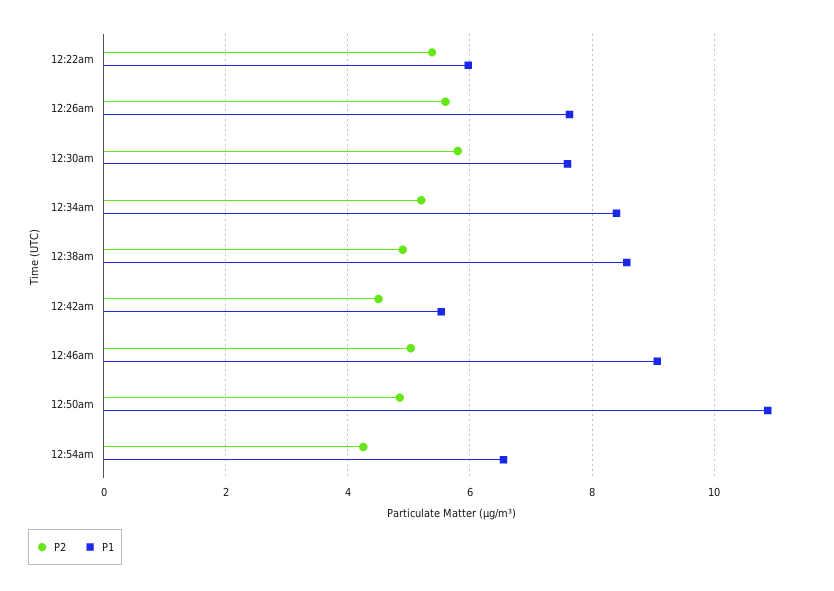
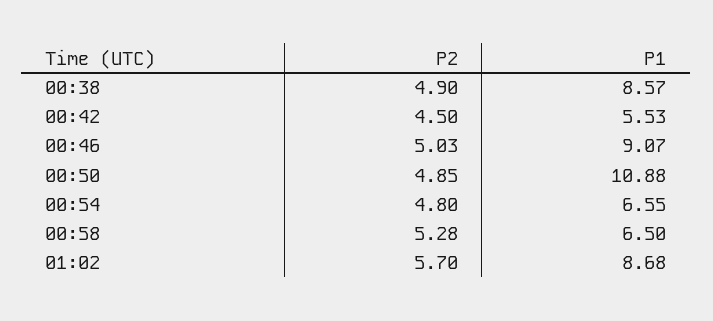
P2, 12:22am: 5.4 -> none
P1, 12:22am: 6 -> none
P2, 12:26am: 5.6 -> none
P1, 12:26am: 7.6 -> none
P2, 12:30am: 5.8 -> none
P1, 12:30am: 7.6 -> none
P2, 12:34am: 5.2 -> none
P1, 12:34am: 8.4 -> none
P2, 12:54am: 4.2 -> 4.8
P2, 00:58: none -> 5.28
P1, 00:58: none -> 6.5
P2, 01:02: none -> 5.7
P1, 01:02: none -> 8.68

